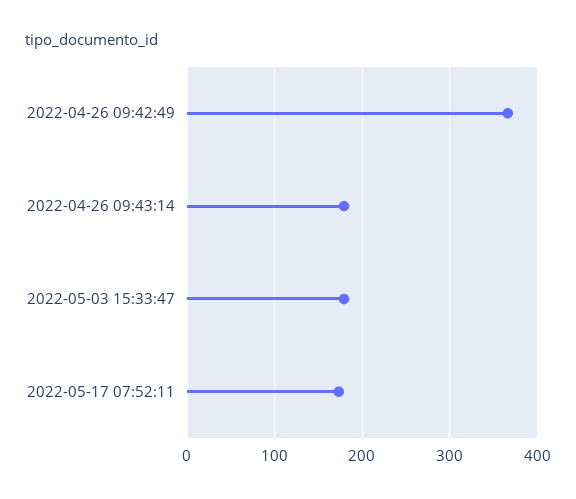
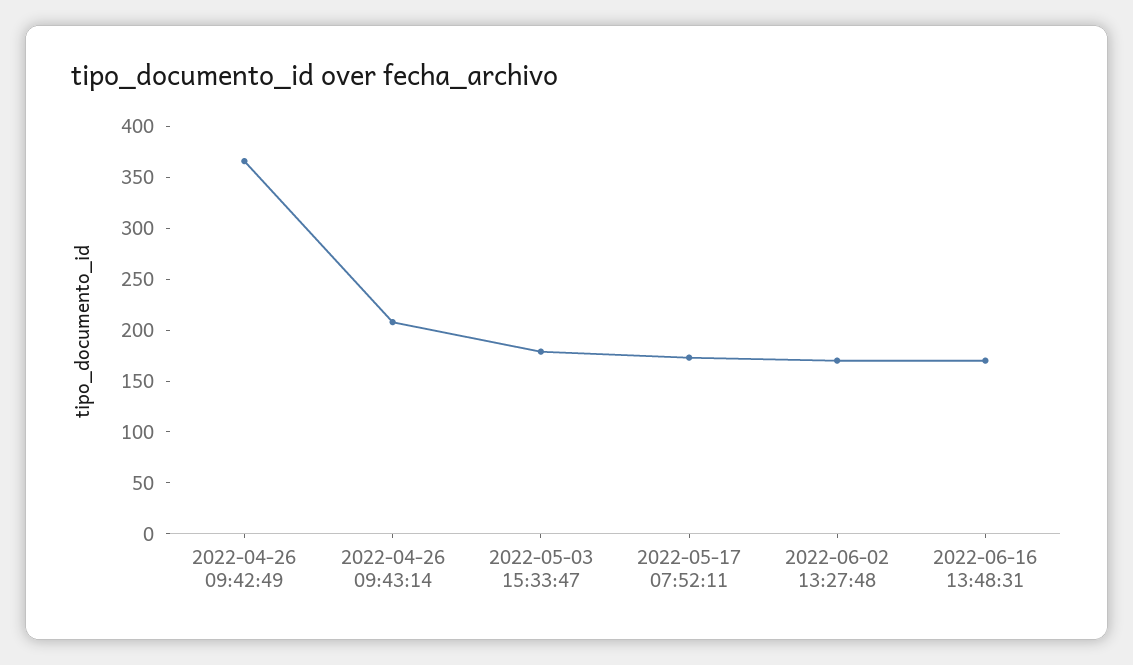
2022-04-26 09:43:14: 180 -> 210
2022-06-02 13:27:48: none -> 170
2022-06-16 13:48:31: none -> 170

